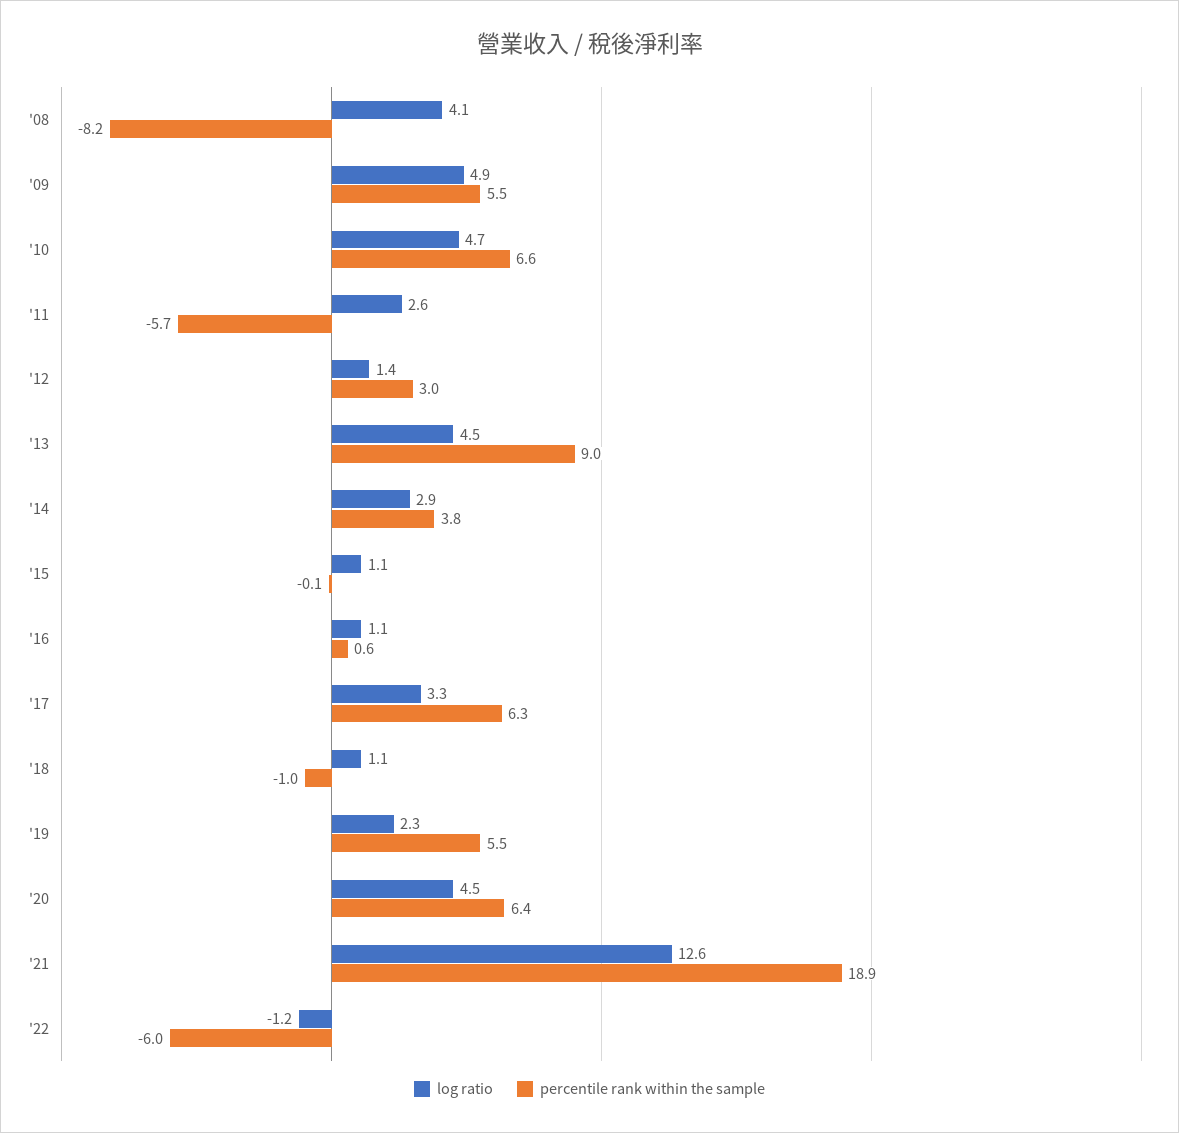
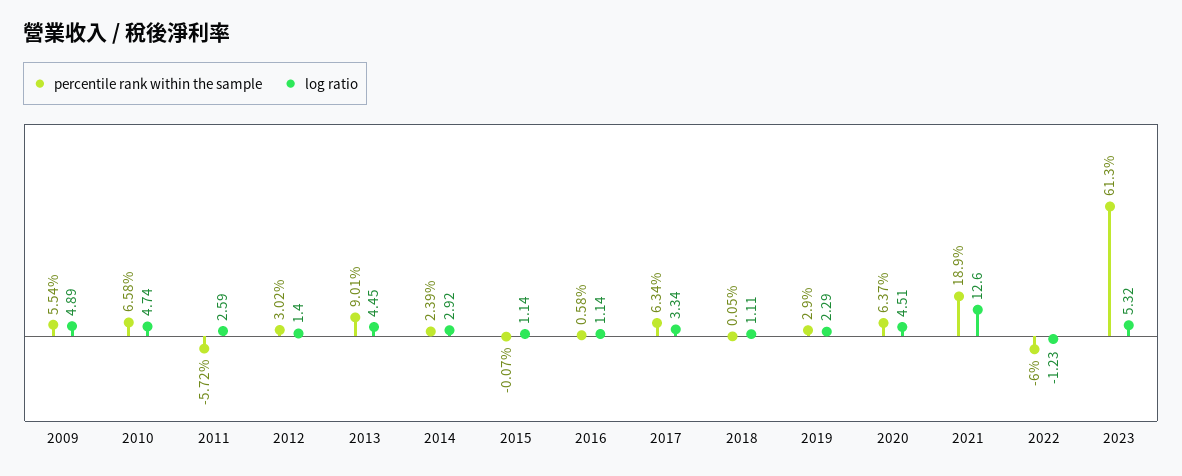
log ratio, '08: 4.1 -> none
percentile rank within the sample, '08: -8.2 -> none
percentile rank within the sample, '14: 3.8 -> 2.39
percentile rank within the sample, '18: -1 -> 0.05
percentile rank within the sample, '19: 5.5 -> 2.9
percentile rank within the sample, 2023: none -> 61.3
log ratio, 2023: none -> 5.32

